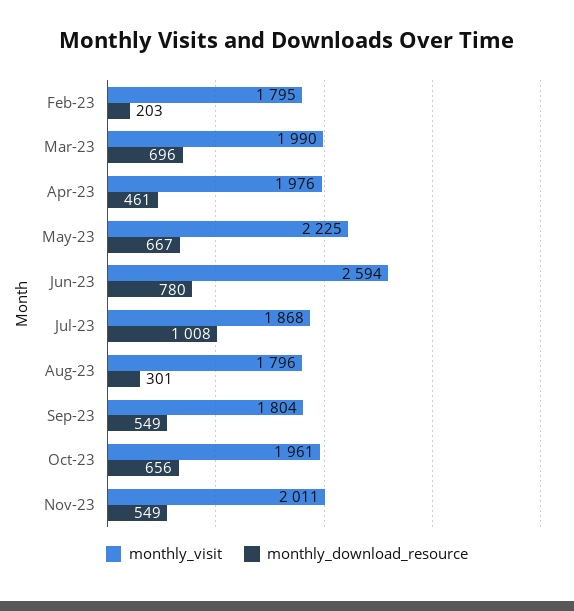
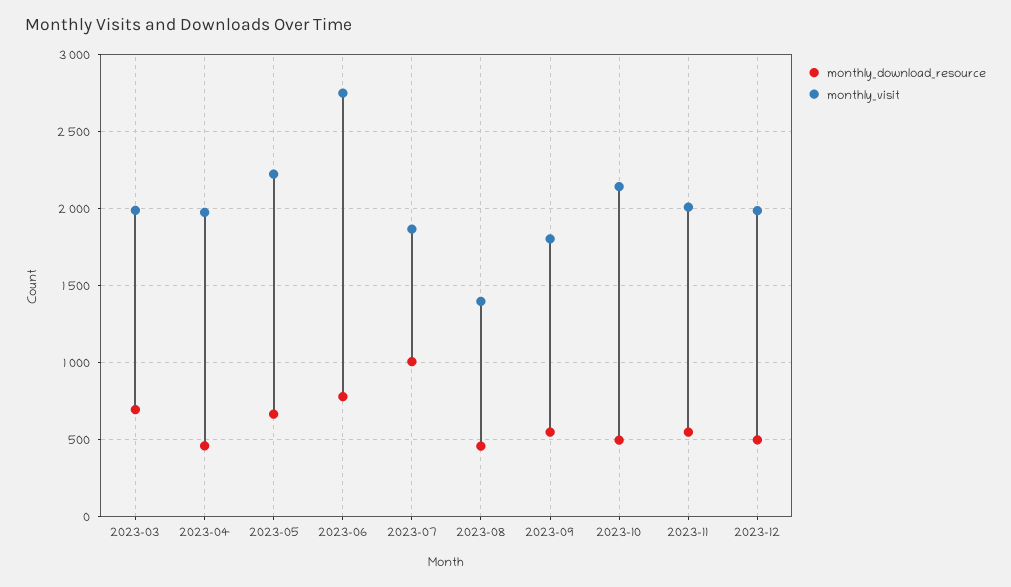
monthly_visit, Feb-23: 1795 -> none
monthly_download_resource, Feb-23: 203 -> none
monthly_visit, Jun-23: 2594 -> 2750
monthly_visit, Aug-23: 1796 -> 1400
monthly_download_resource, Aug-23: 301 -> 450
monthly_visit, Oct-23: 1961 -> 2150
monthly_download_resource, Oct-23: 656 -> 500
monthly_download_resource, 2023-12: none -> 500
monthly_visit, 2023-12: none -> 2000

